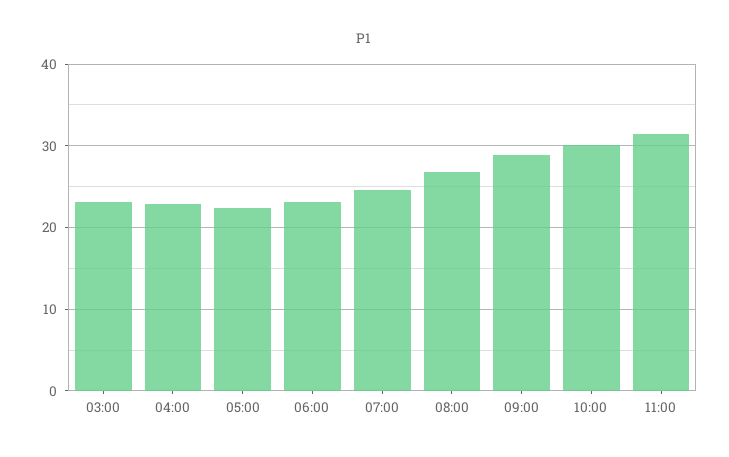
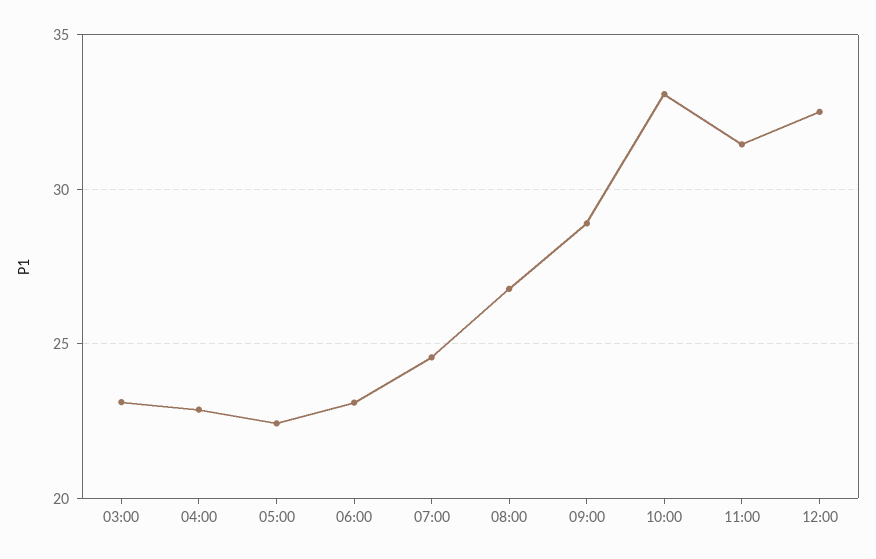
10:00: 30 -> 33
12:00: none -> 32.5

